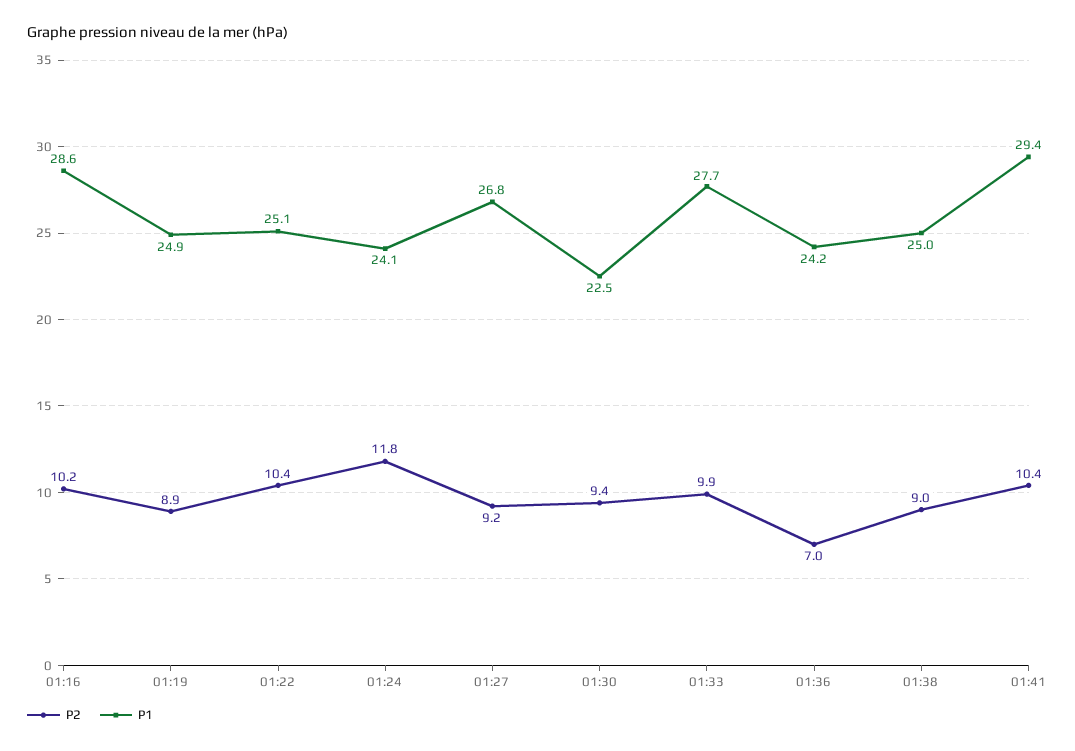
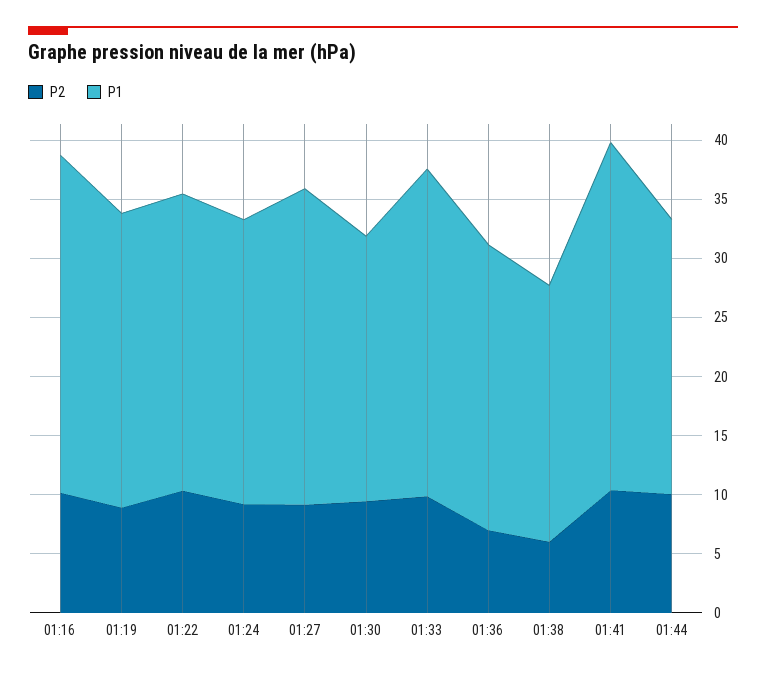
P2, 01:24: 11.8 -> 9
P2, 01:38: 9 -> 6
P1, 01:38: 25 -> 22
P2, 01:44: none -> 10
P1, 01:44: none -> 23

